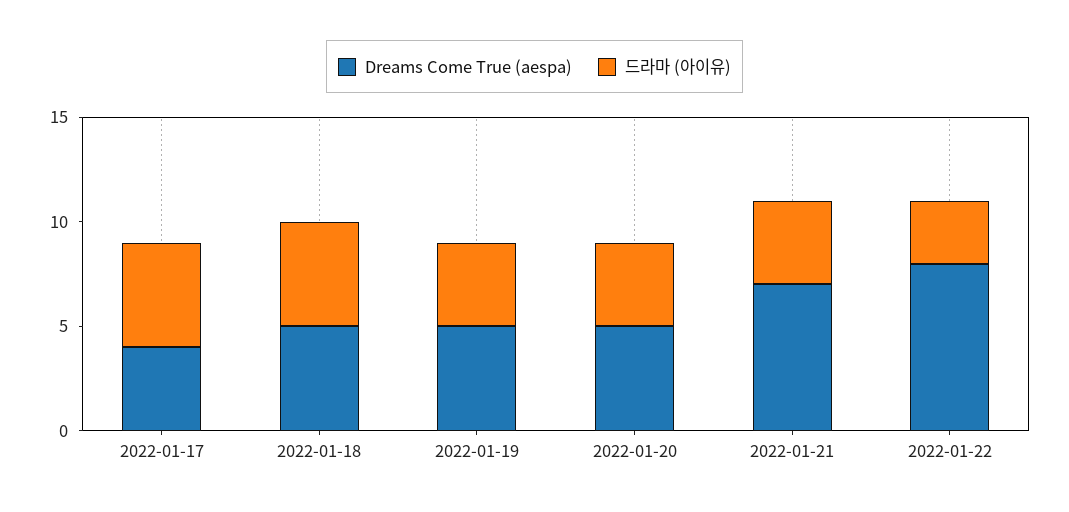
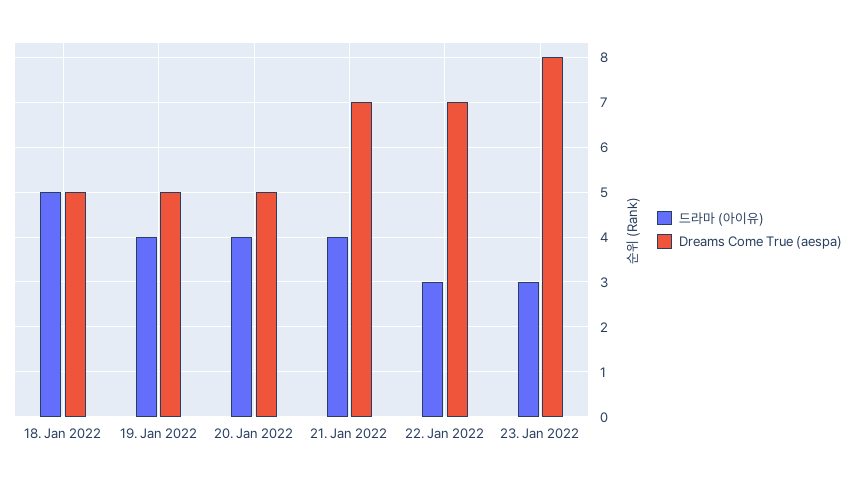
Dreams Come True (aespa), 2022-01-17: 4 -> none
드라마 (아이유), 2022-01-17: 5 -> none
Dreams Come True (aespa), 2022-01-22: 8 -> 7
드라마 (아이유), 23. Jan 2022: none -> 3
Dreams Come True (aespa), 23. Jan 2022: none -> 8

